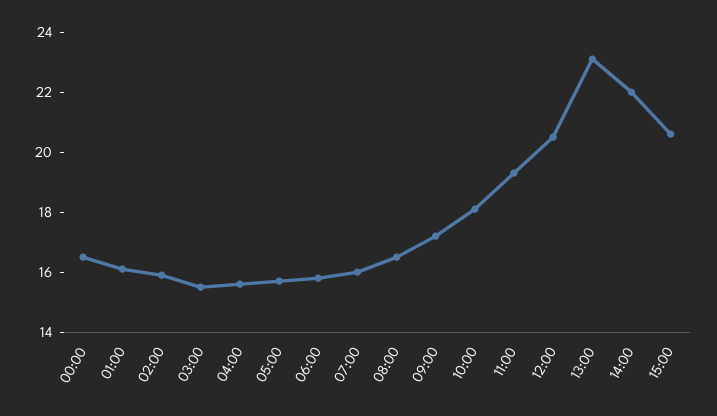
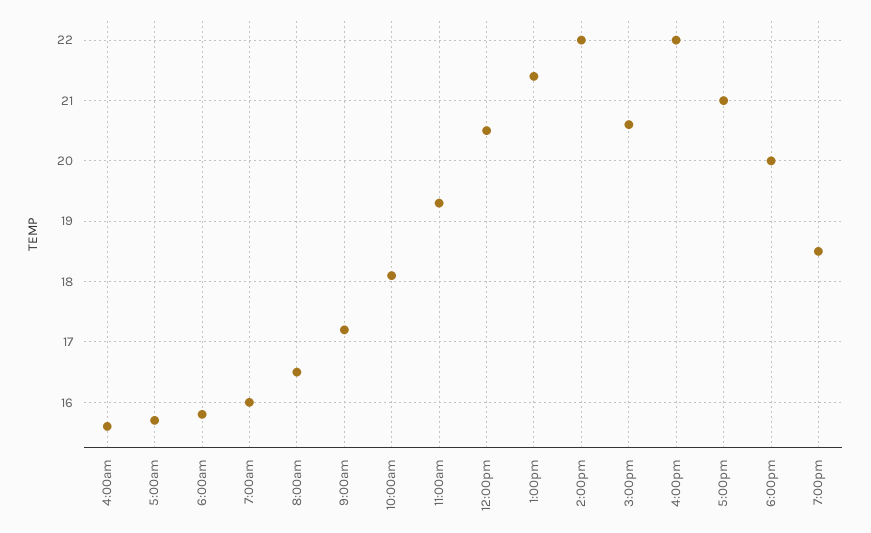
00:00: 16.5 -> none
01:00: 16 -> none
02:00: 16 -> none
03:00: 15.5 -> none
13:00: 23 -> 21.4
4:00pm: none -> 22
5:00pm: none -> 21
6:00pm: none -> 20
7:00pm: none -> 18.5

